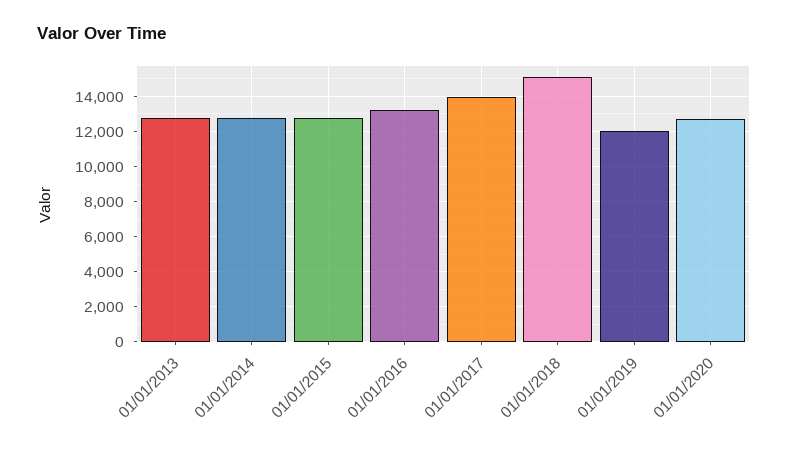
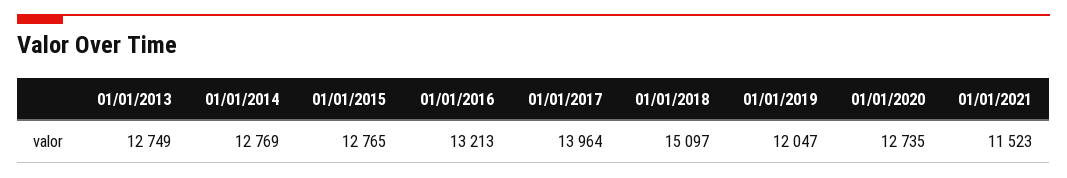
01/01/2021: none -> 11523

